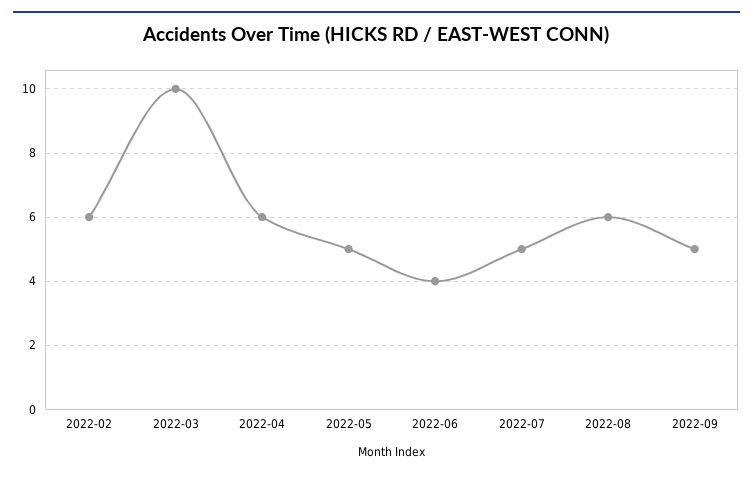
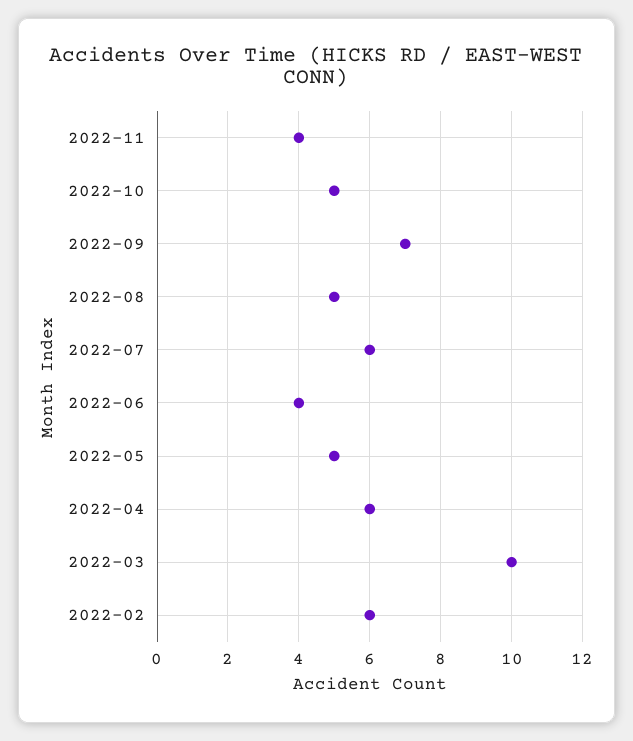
2022-07: 5 -> 6
2022-08: 6 -> 5
2022-09: 5 -> 7
2022-11: none -> 4
2022-10: none -> 5

